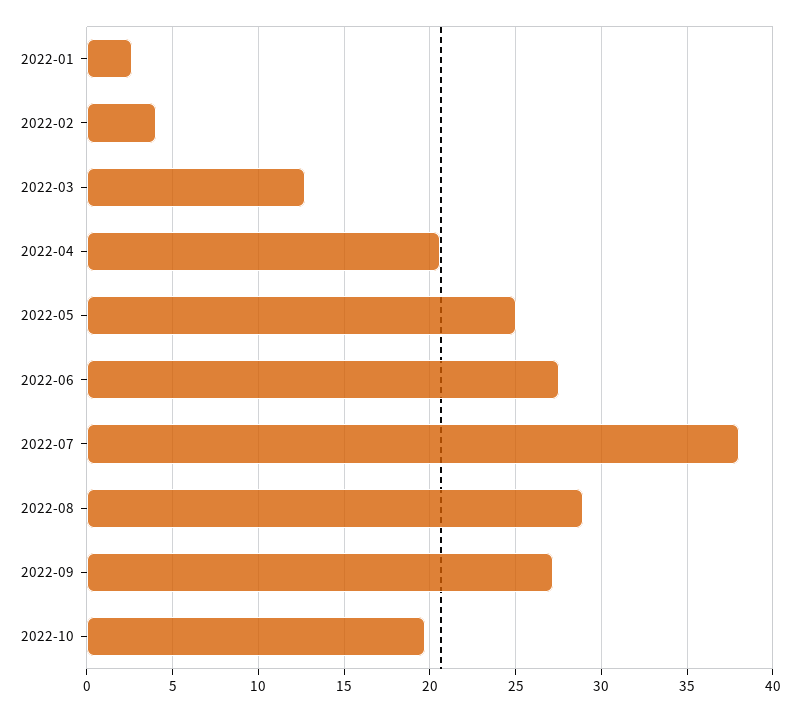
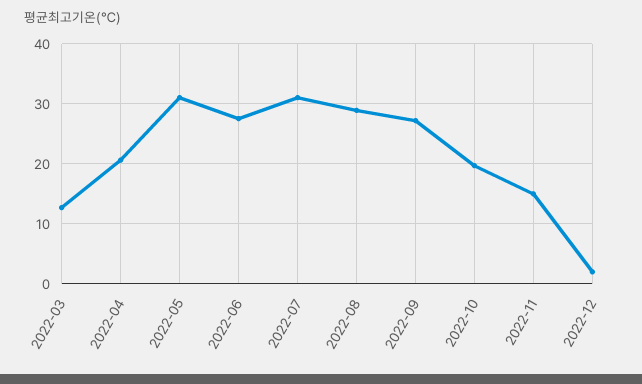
2022-01: 2.5 -> none
2022-02: 4 -> none
2022-05: 25 -> 31
2022-07: 38 -> 31
2022-11: none -> 15
2022-12: none -> 2

